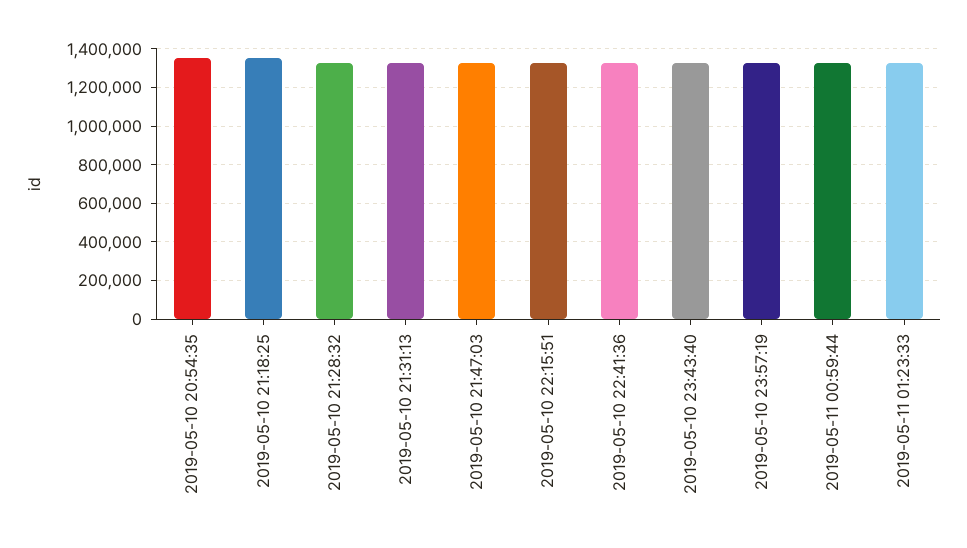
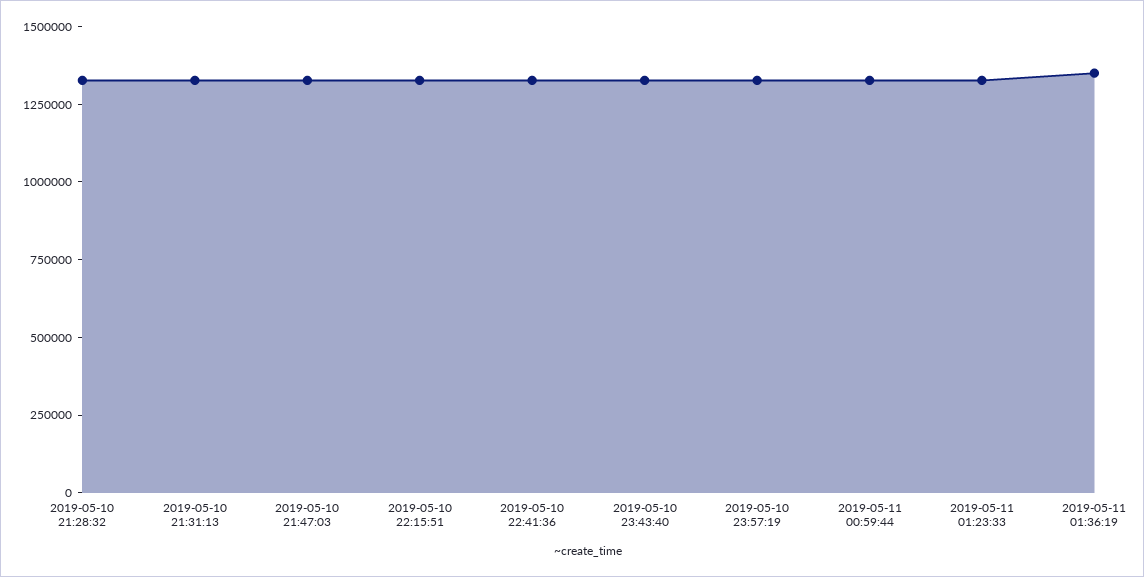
2019-05-10 20:54:35: 1350000 -> none
2019-05-10 21:18:25: 1350000 -> none
2019-05-11 01:36:19: none -> 1350000

